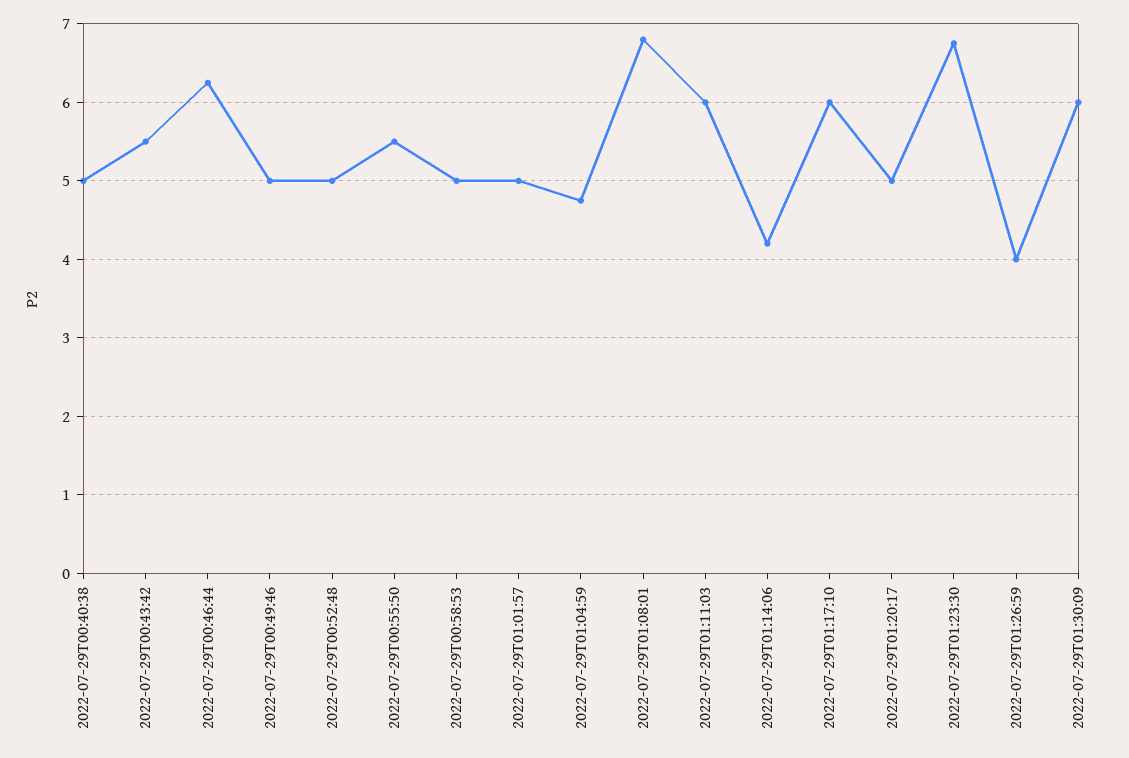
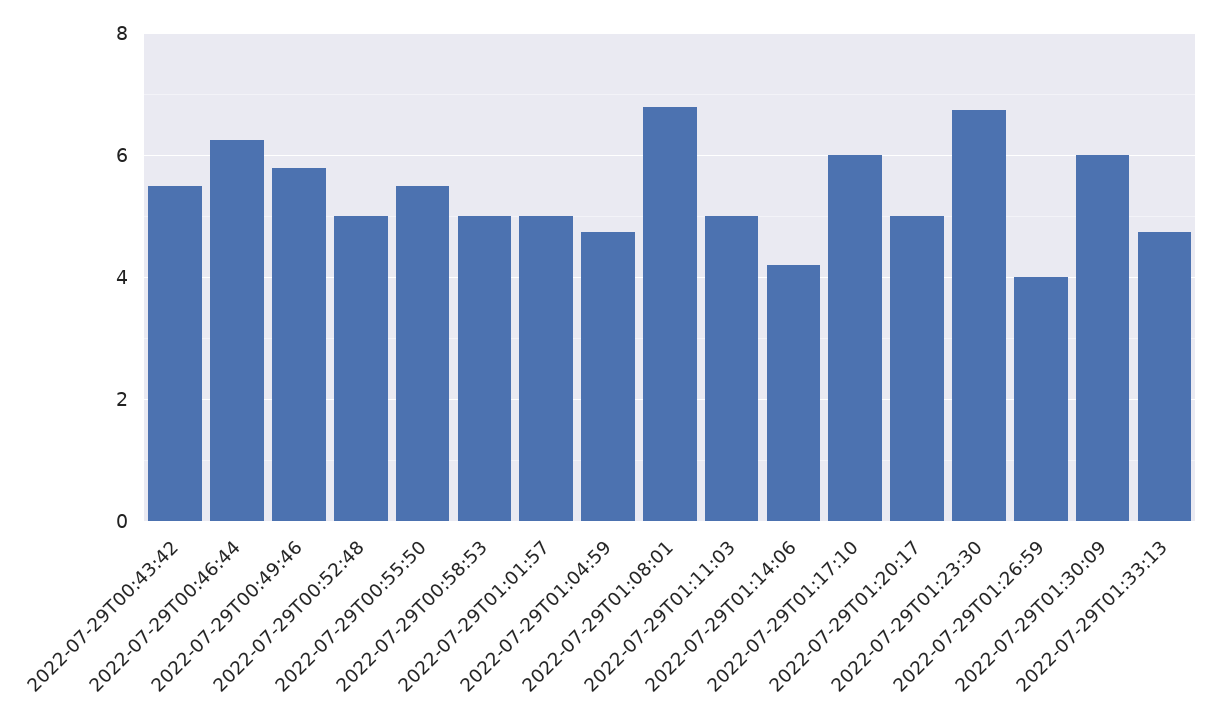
2022-07-29T00:40:38: 5 -> none
2022-07-29T00:49:46: 5 -> 5.8
2022-07-29T01:11:03: 6 -> 5
2022-07-29T01:33:13: none -> 4.8

